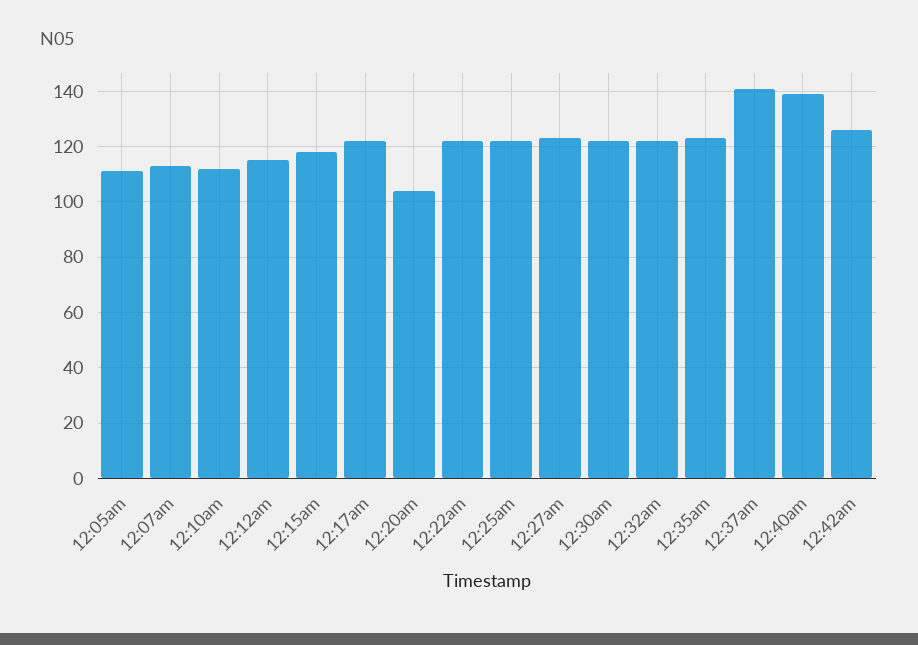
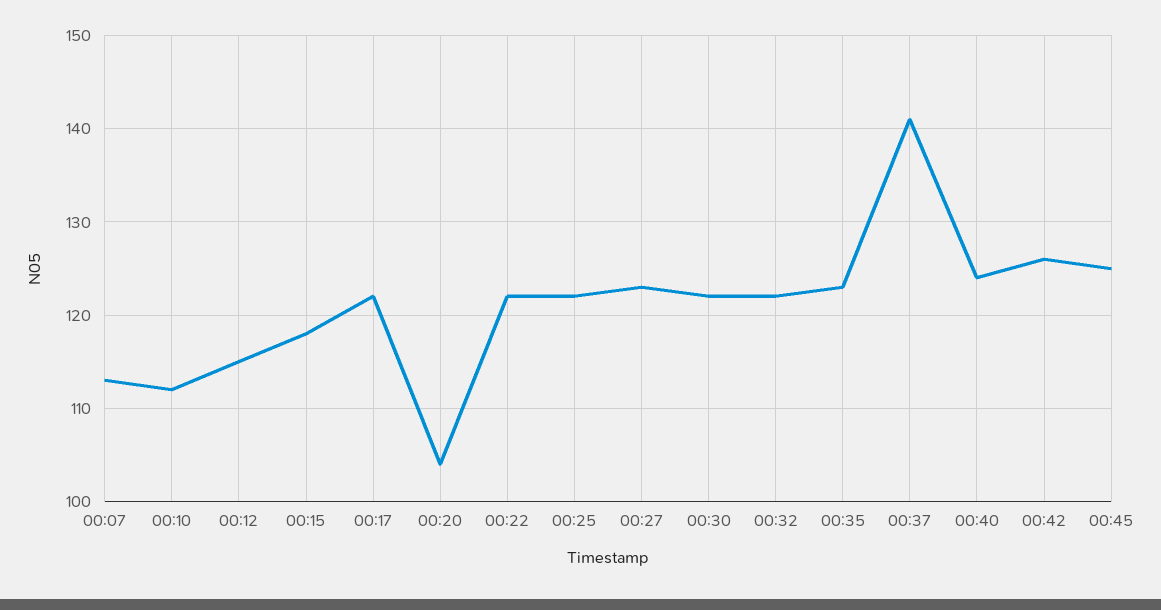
12:05am: 110 -> none
12:40am: 140 -> 124
00:45: none -> 125

